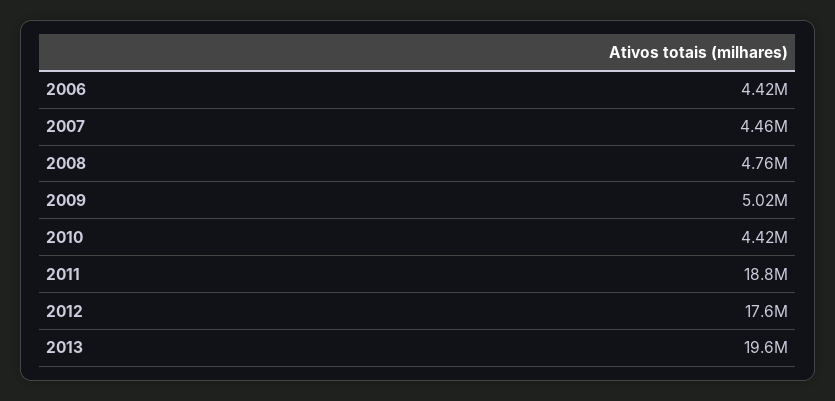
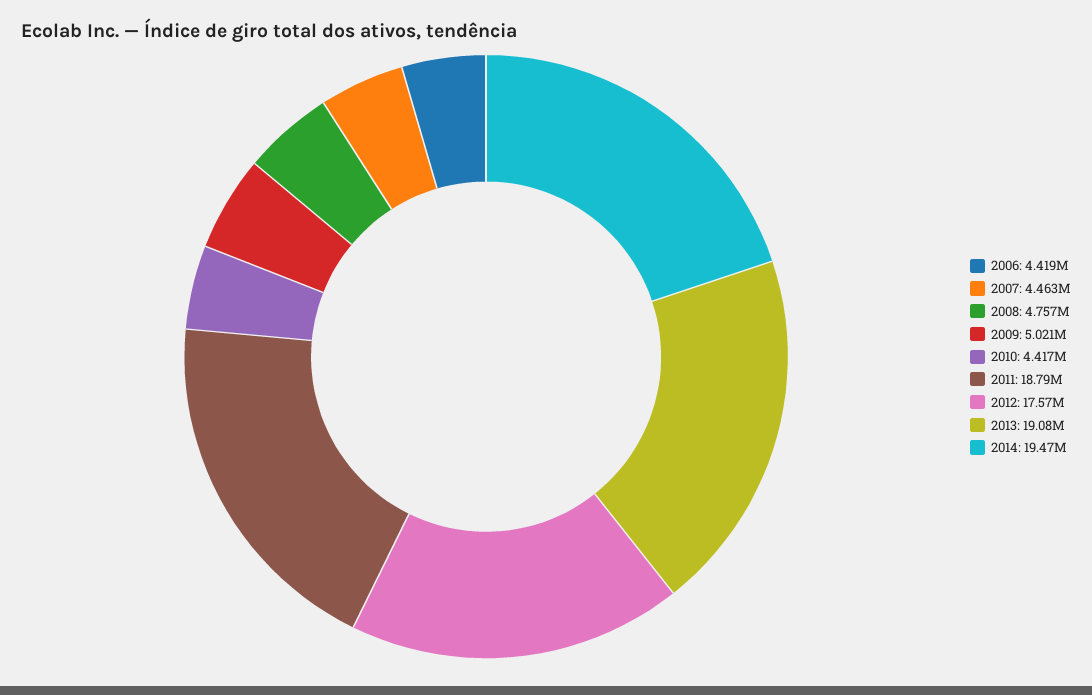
2013: 19600000 -> 19080000
2014: none -> 19470000

